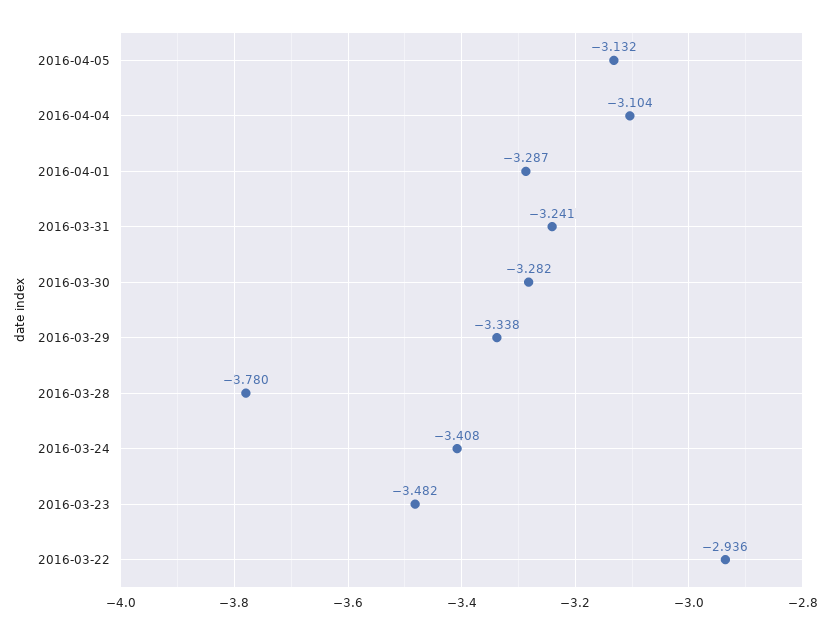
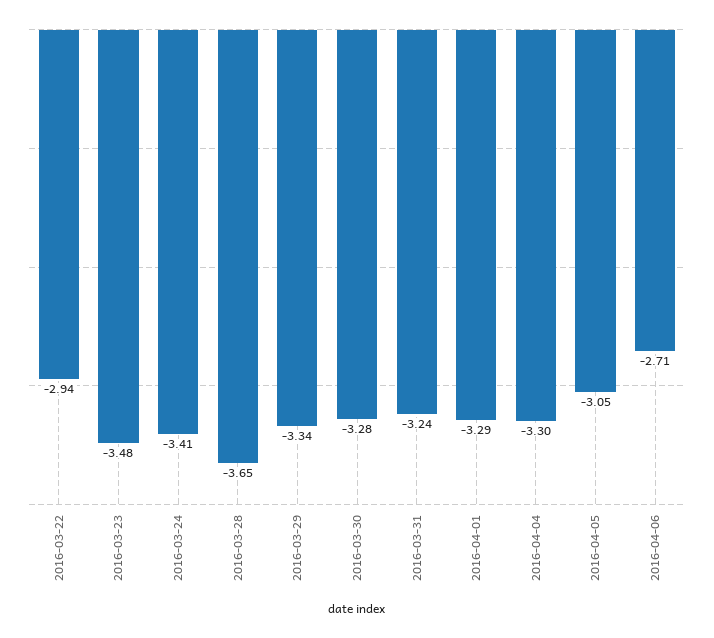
2016-04-05: -3.132 -> -3.05
2016-04-04: -3.104 -> -3.3
2016-03-28: -3.78 -> -3.65
2016-04-06: none -> -2.71

